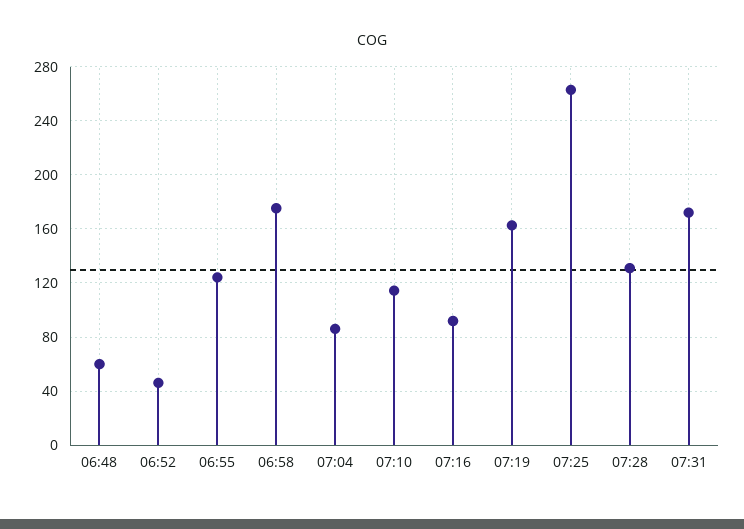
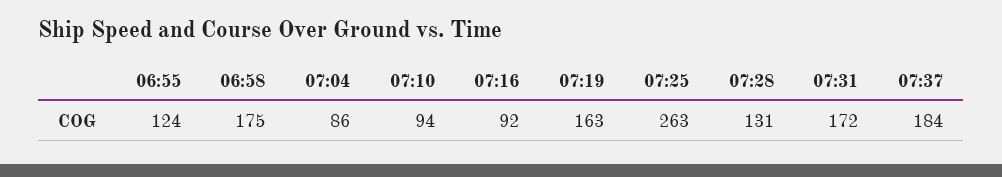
06:48: 60 -> none
06:52: 45 -> none
07:10: 115 -> 94
07:37: none -> 184

